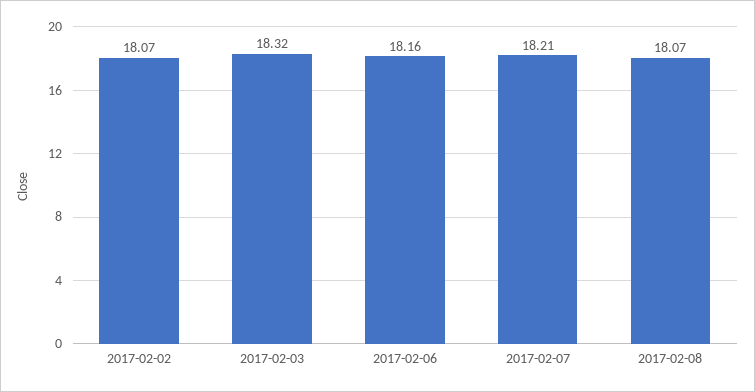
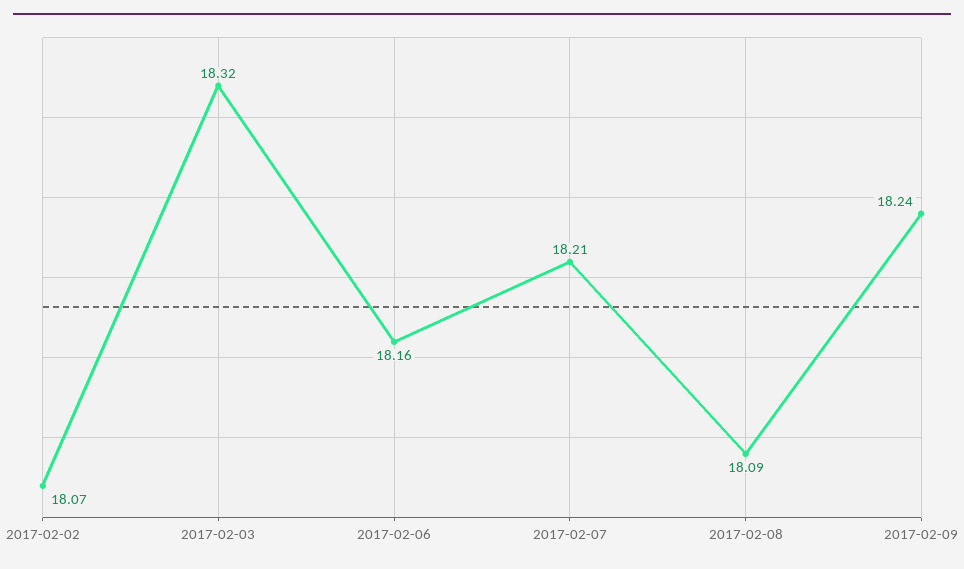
2017-02-08: 18.07 -> 18.09
2017-02-09: none -> 18.24

